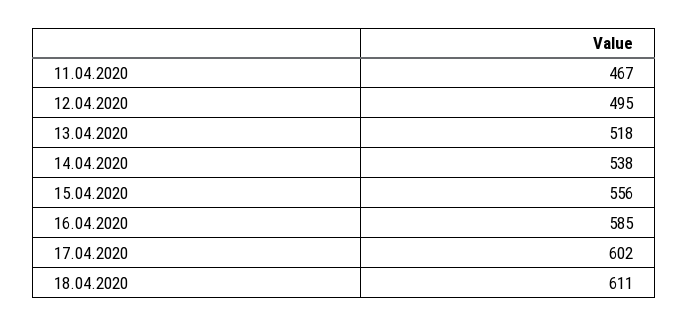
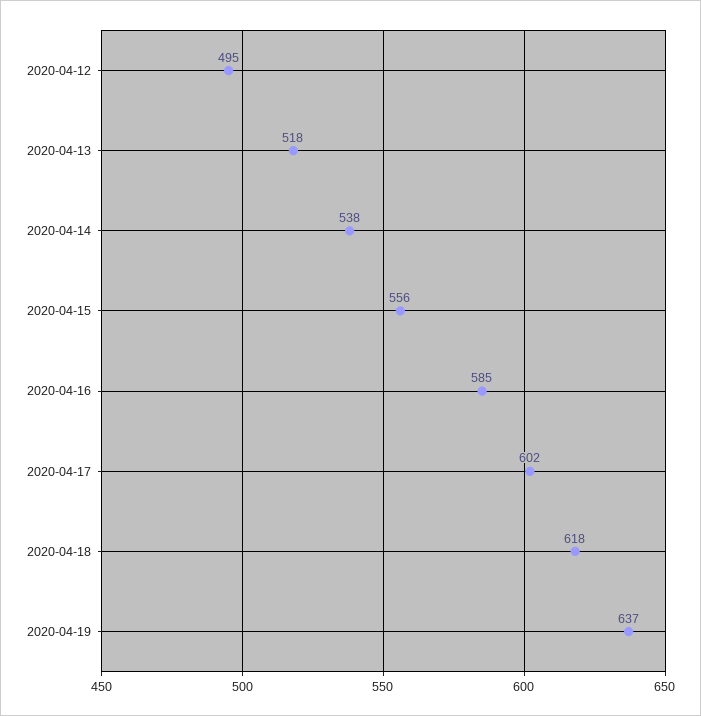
11.04.2020: 467 -> none
18.04.2020: 611 -> 618
2020-04-19: none -> 637

